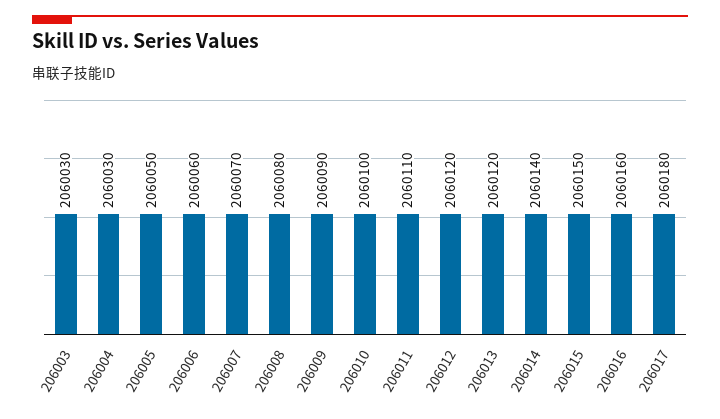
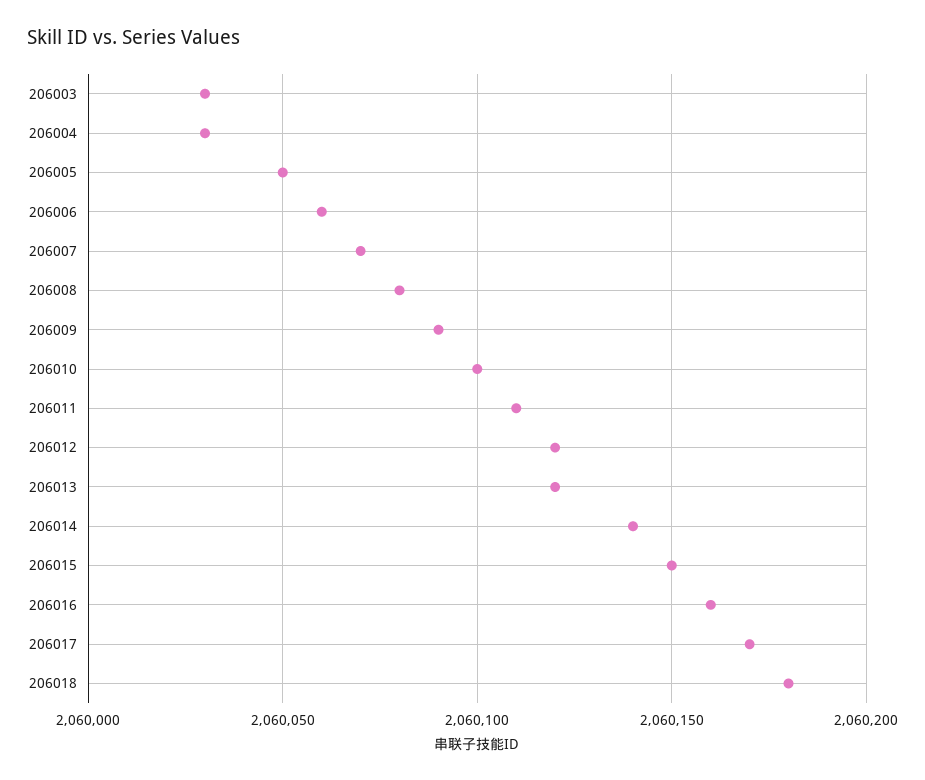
206017: 2060180 -> 2060170
206018: none -> 2060180

